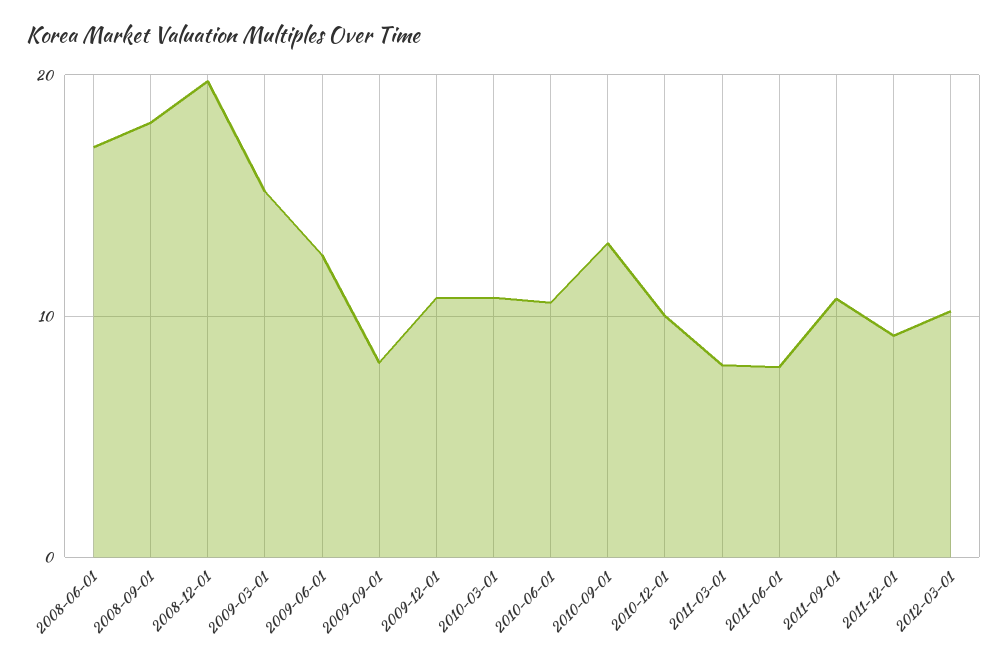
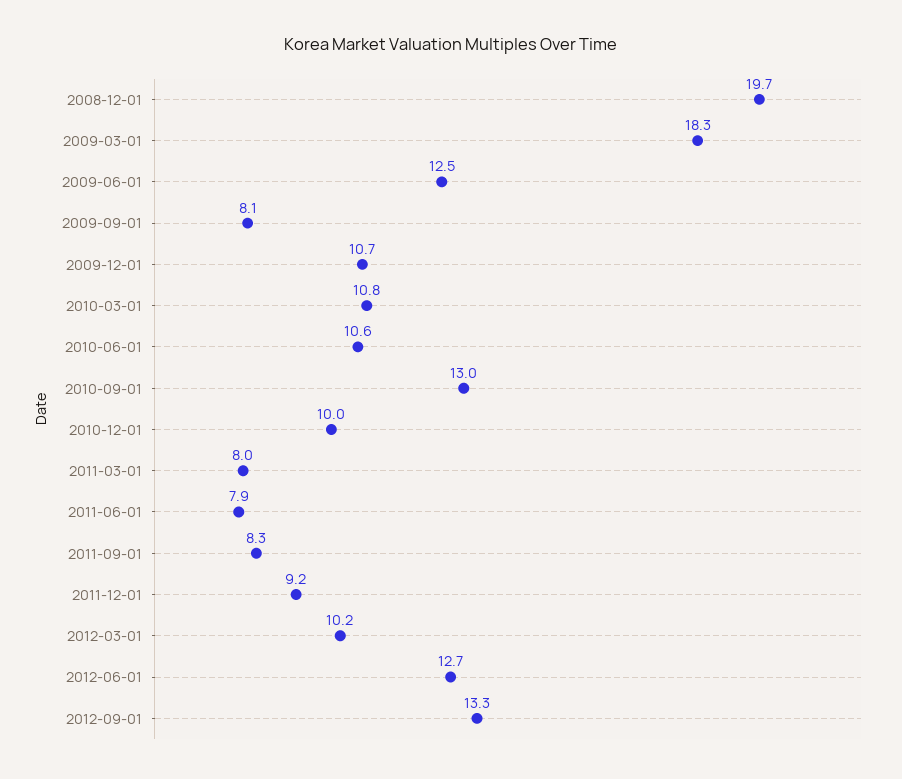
2008-06-01: 17 -> none
2008-09-01: 18 -> none
2009-03-01: 15 -> 18.3
2011-09-01: 11 -> 8.3
2012-06-01: none -> 12.7
2012-09-01: none -> 13.3

